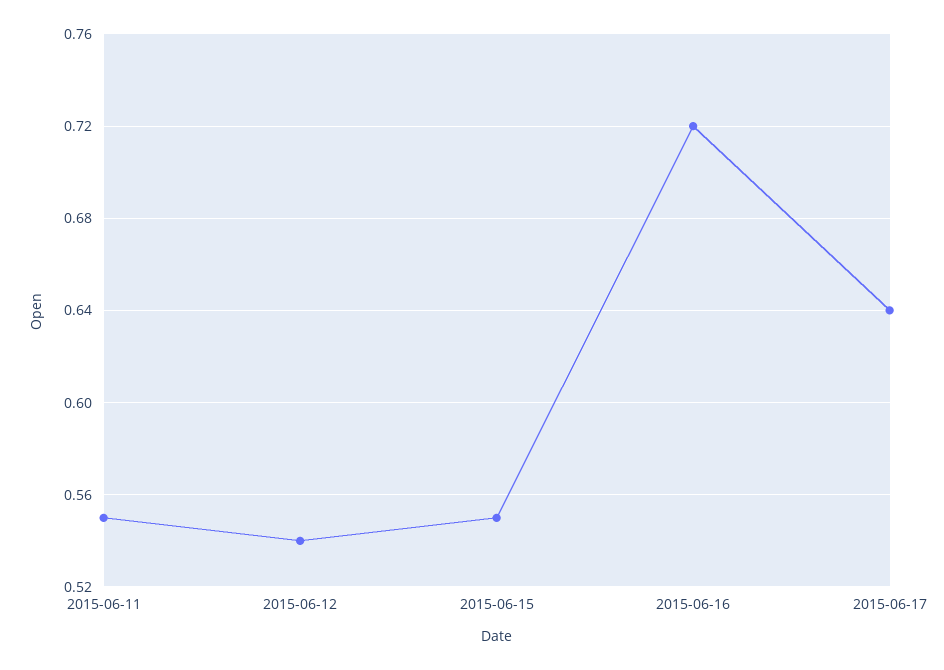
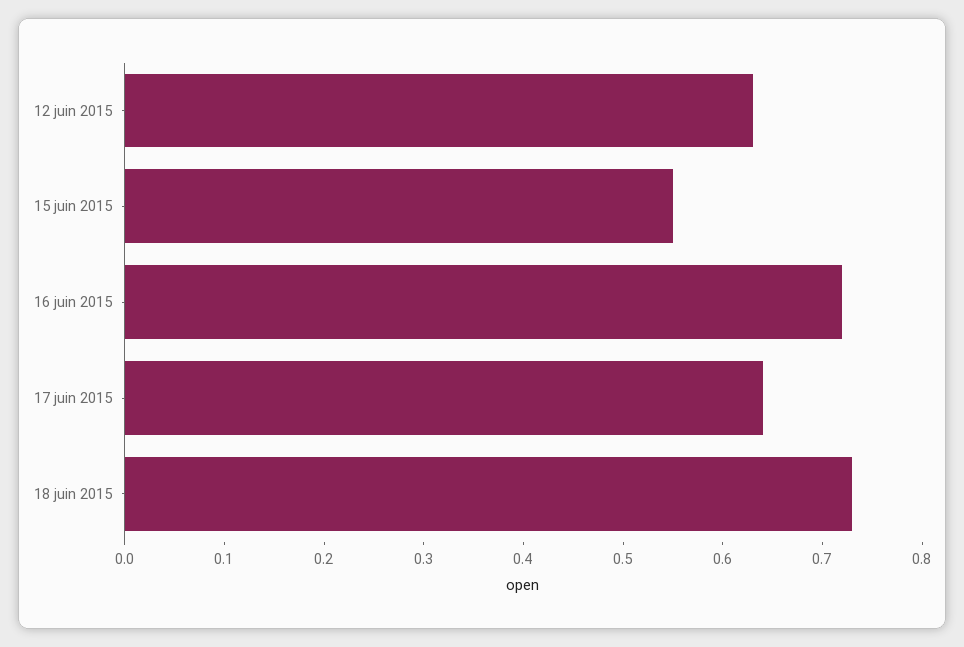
2015-06-11: 0.55 -> none
2015-06-12: 0.54 -> 0.63
18 juin 2015: none -> 0.73

